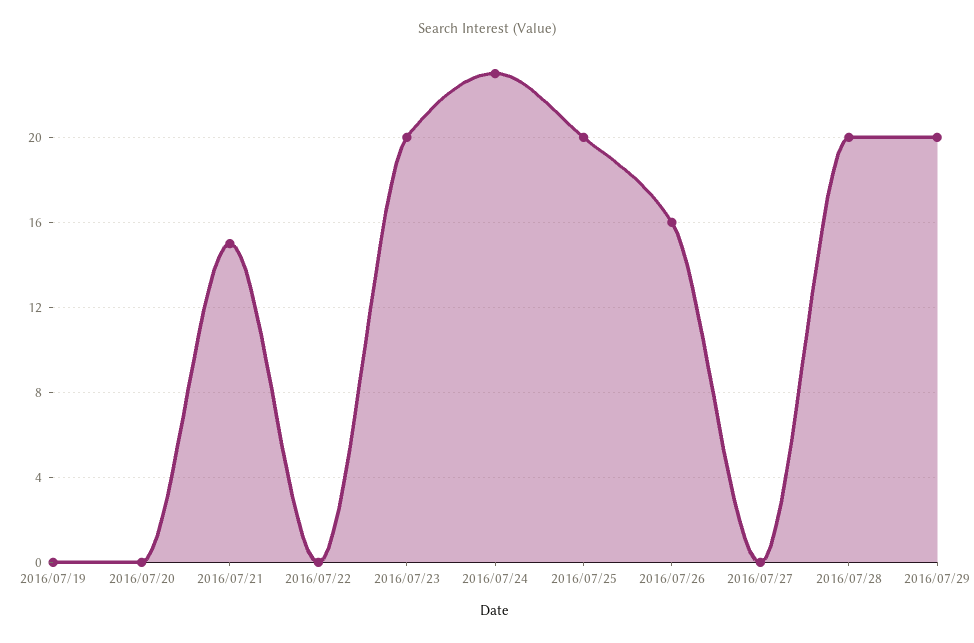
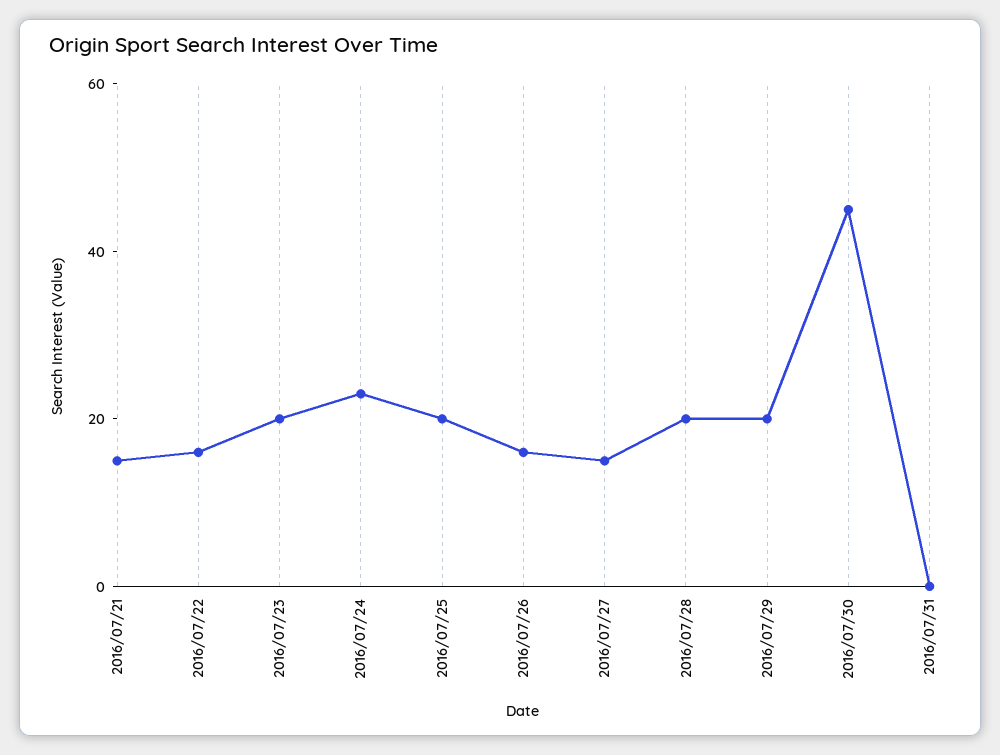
2016/07/19: 0 -> none
2016/07/20: 0 -> none
2016/07/22: 0 -> 15
2016/07/27: 0 -> 15
2016/07/30: none -> 45
2016/07/31: none -> 0

